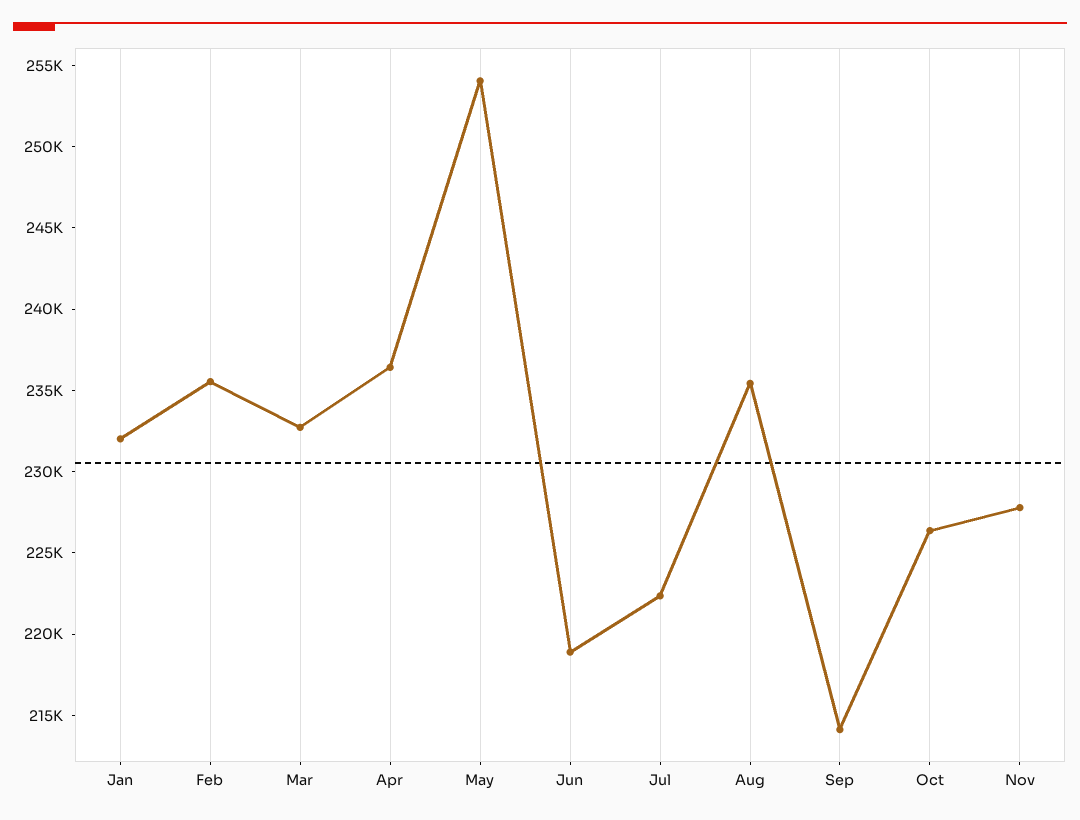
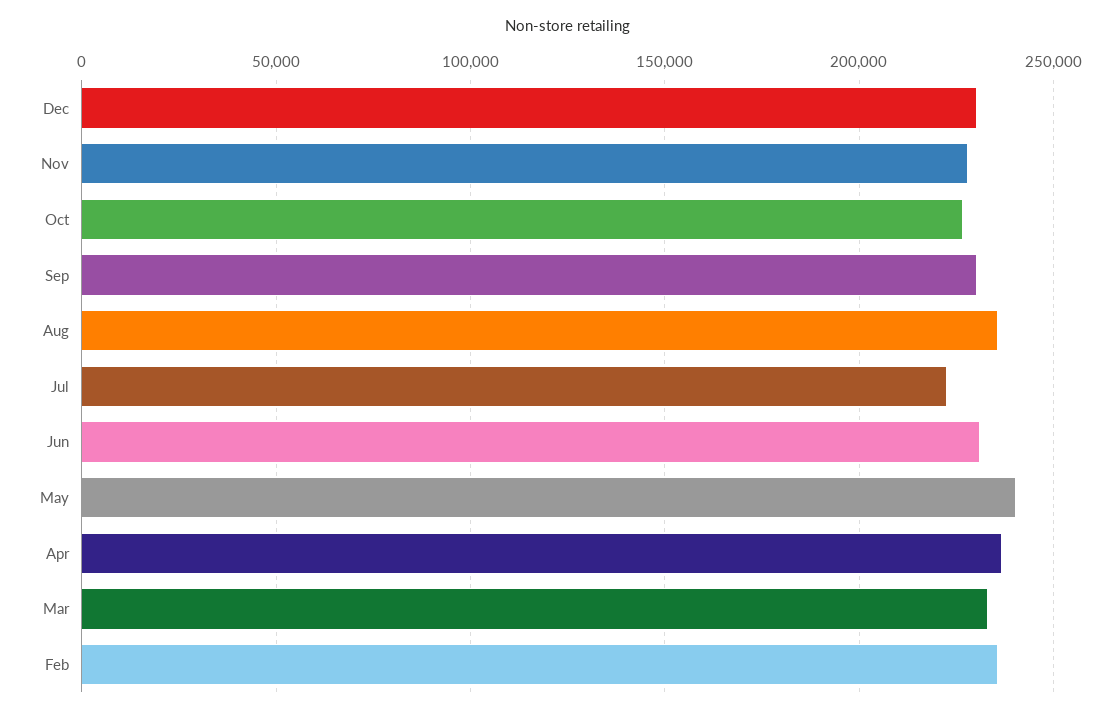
Jan: 232000 -> none
May: 254000 -> 240000
Jun: 219000 -> 230000
Sep: 214000 -> 230000
Dec: none -> 230000

